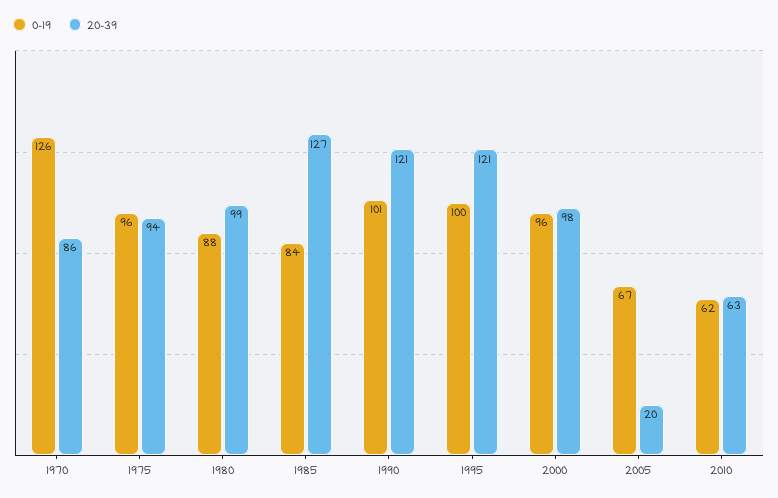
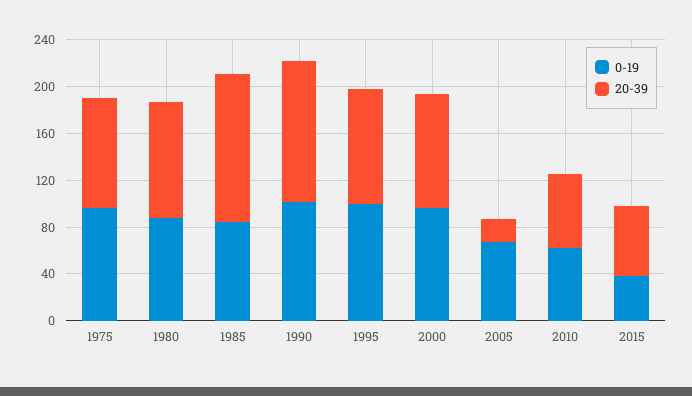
0-19, 1970: 126 -> none
20-39, 1970: 86 -> none
20-39, 1995: 121 -> 100
0-19, 2015: none -> 40
20-39, 2015: none -> 60

